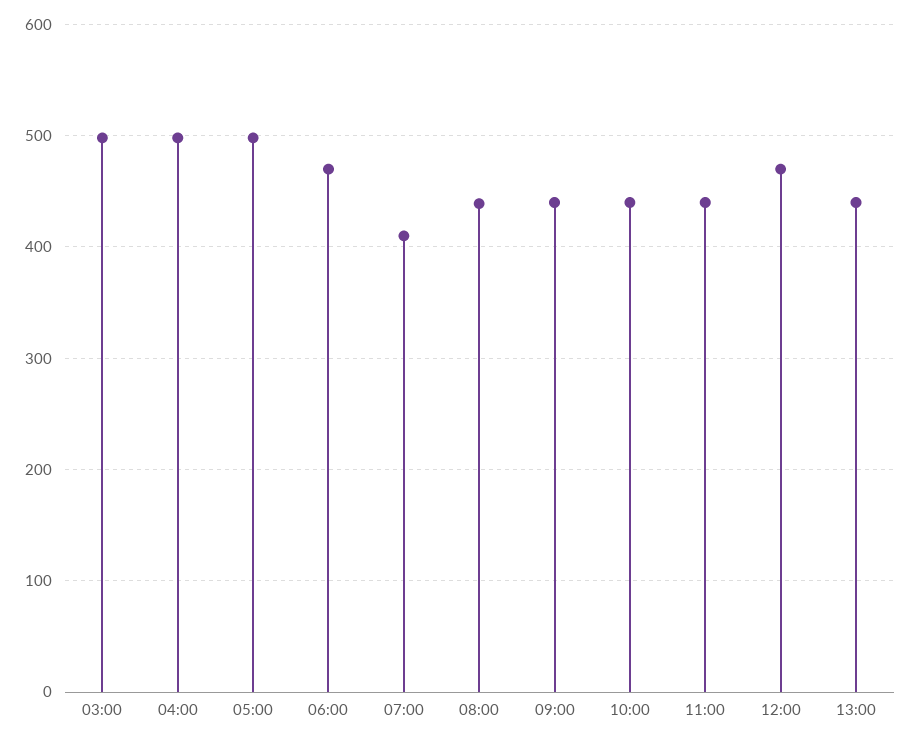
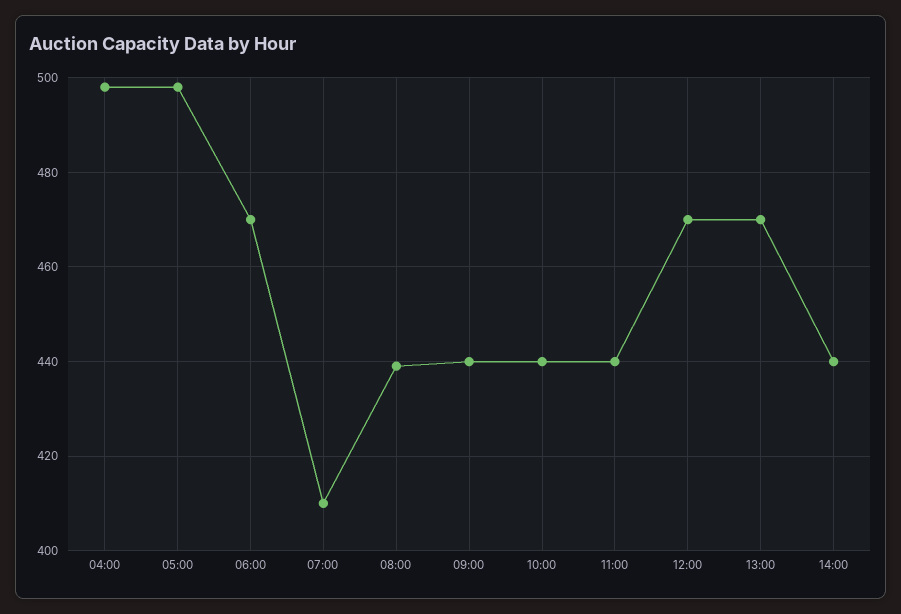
03:00: 500 -> none
13:00: 440 -> 470
14:00: none -> 440

